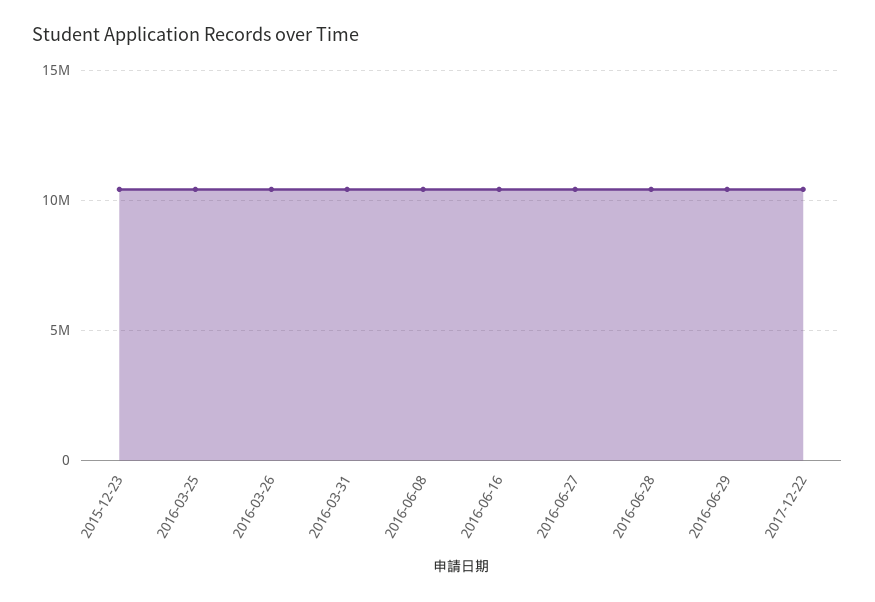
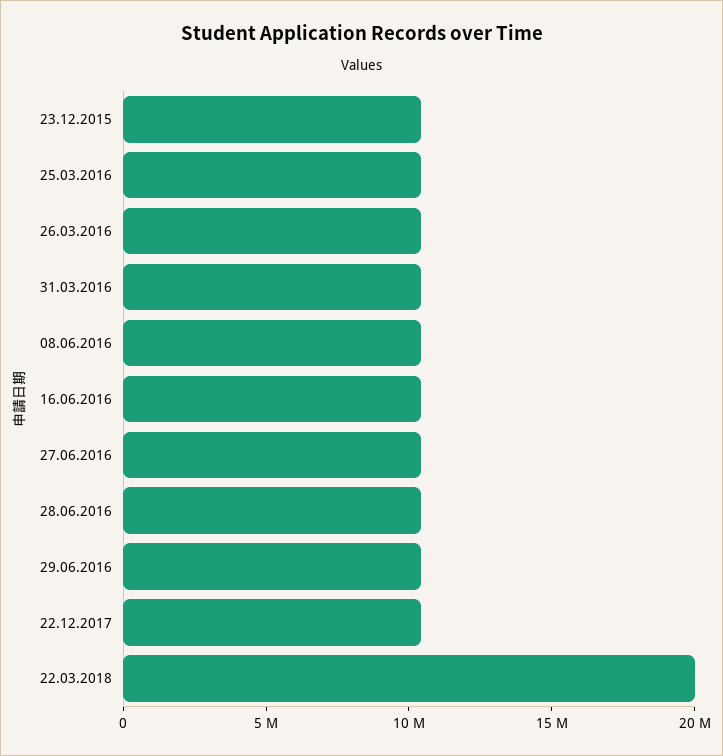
22.03.2018: none -> 20000000

